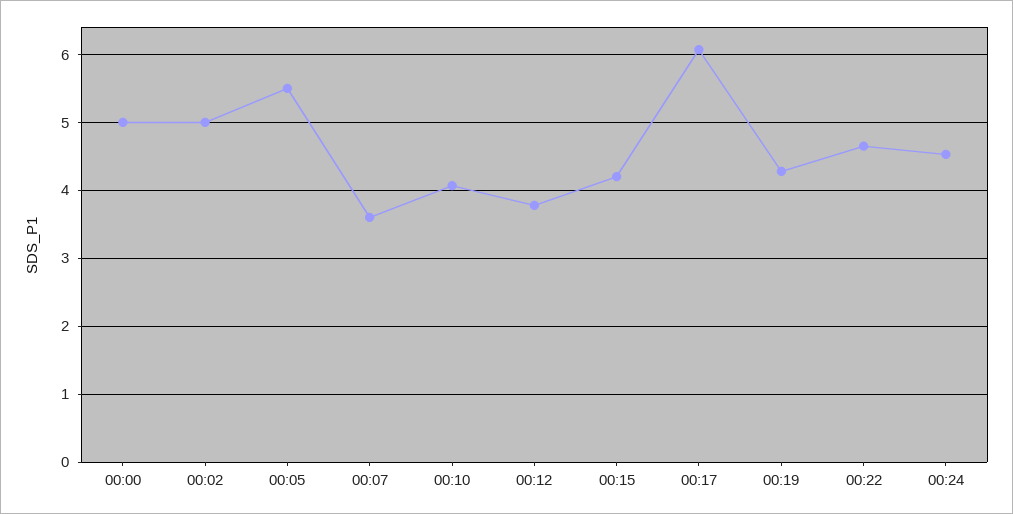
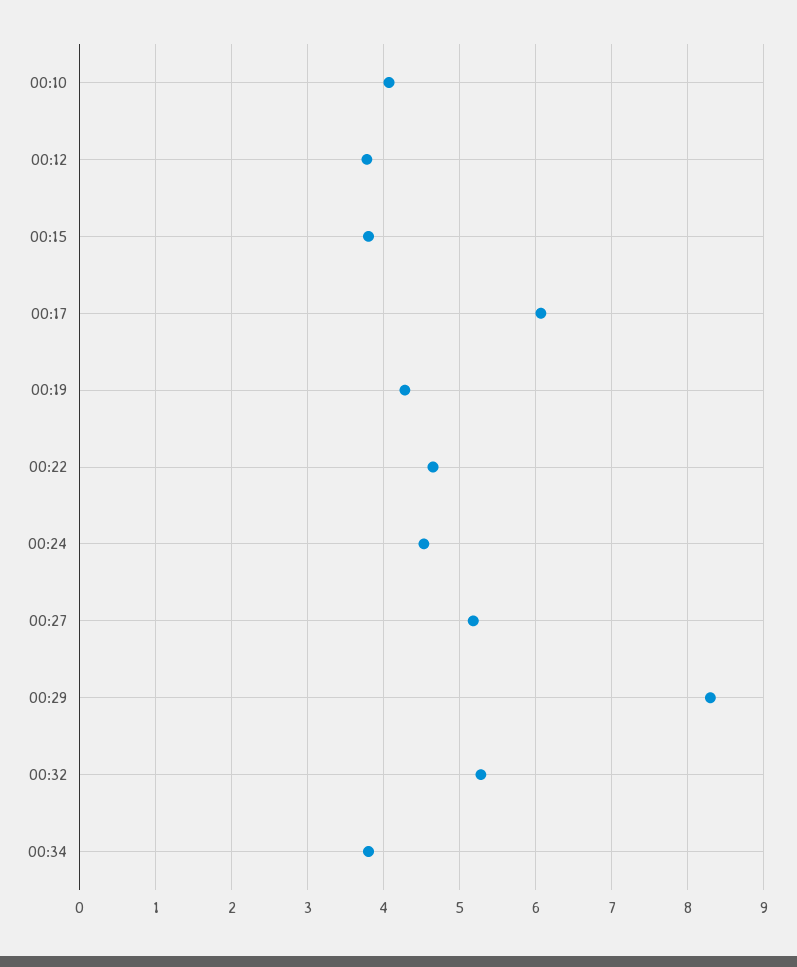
00:00: 5 -> none
00:02: 5 -> none
00:05: 5.5 -> none
00:07: 3.6 -> none
00:15: 4.2 -> 3.8
00:27: none -> 5.2
00:29: none -> 8.3
00:32: none -> 5.3
00:34: none -> 3.8

